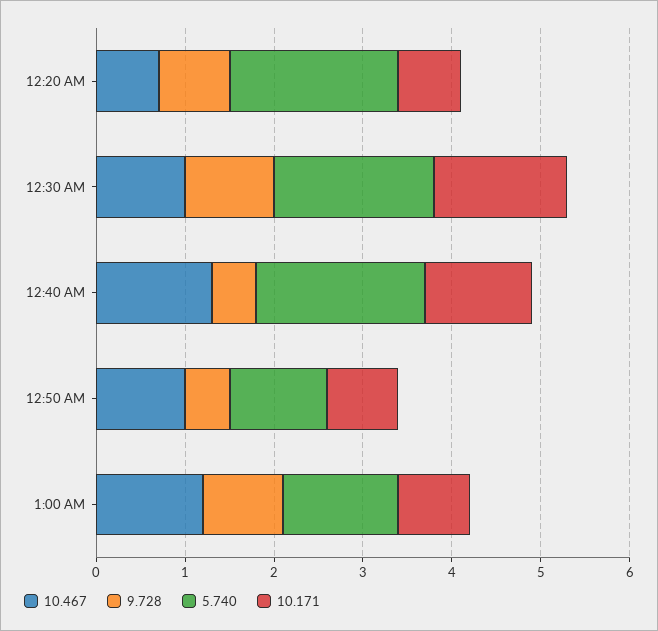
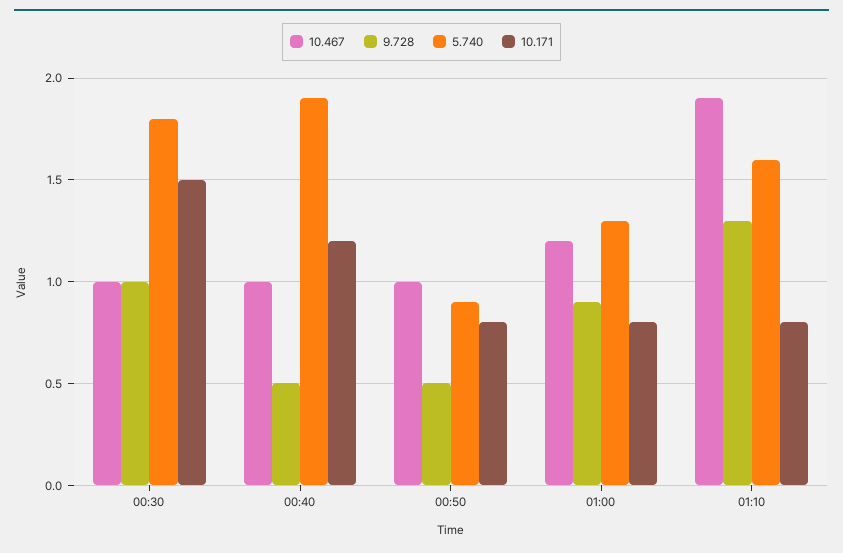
10.467, 12:20 AM: 0.7 -> none
9.728, 12:20 AM: 0.8 -> none
5.740, 12:20 AM: 1.9 -> none
10.171, 12:20 AM: 0.7 -> none
10.467, 12:40 AM: 1.3 -> 1
5.740, 12:50 AM: 1.1 -> 0.9
10.467, 01:10: none -> 1.9
9.728, 01:10: none -> 1.3
5.740, 01:10: none -> 1.6
10.171, 01:10: none -> 0.8

